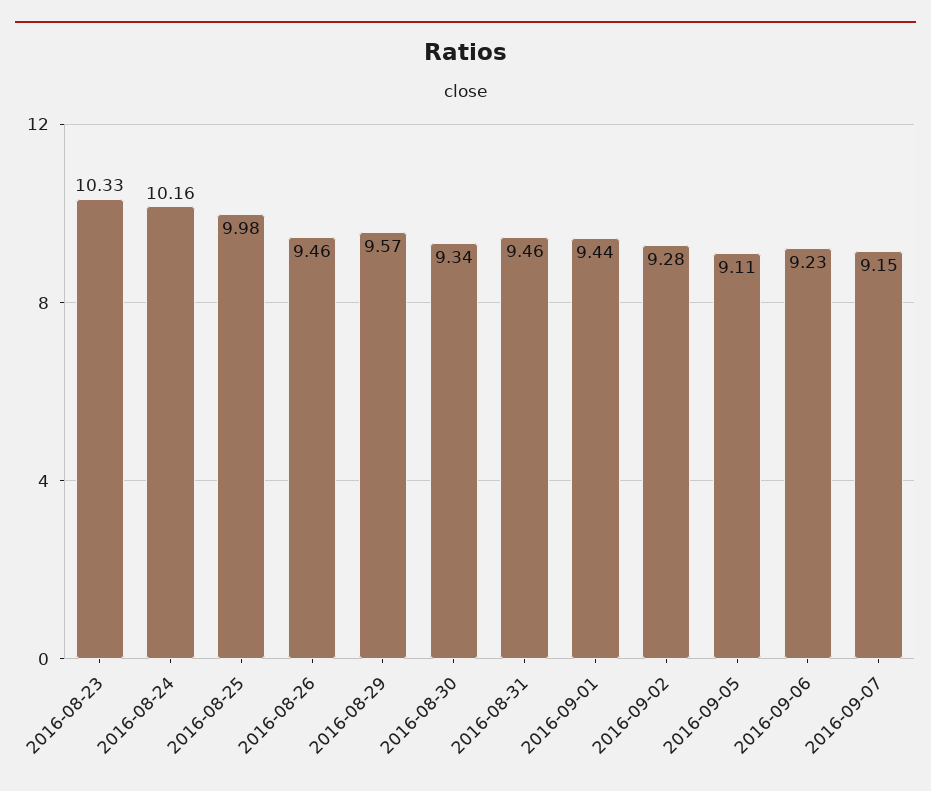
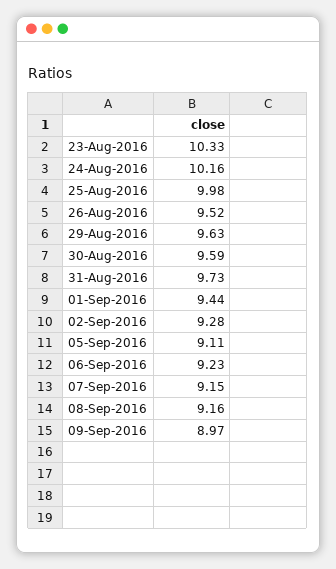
2016-08-26: 9.46 -> 9.52
2016-08-29: 9.57 -> 9.63
2016-08-30: 9.34 -> 9.59
2016-08-31: 9.46 -> 9.73
08-Sep-2016: none -> 9.16
09-Sep-2016: none -> 8.97

